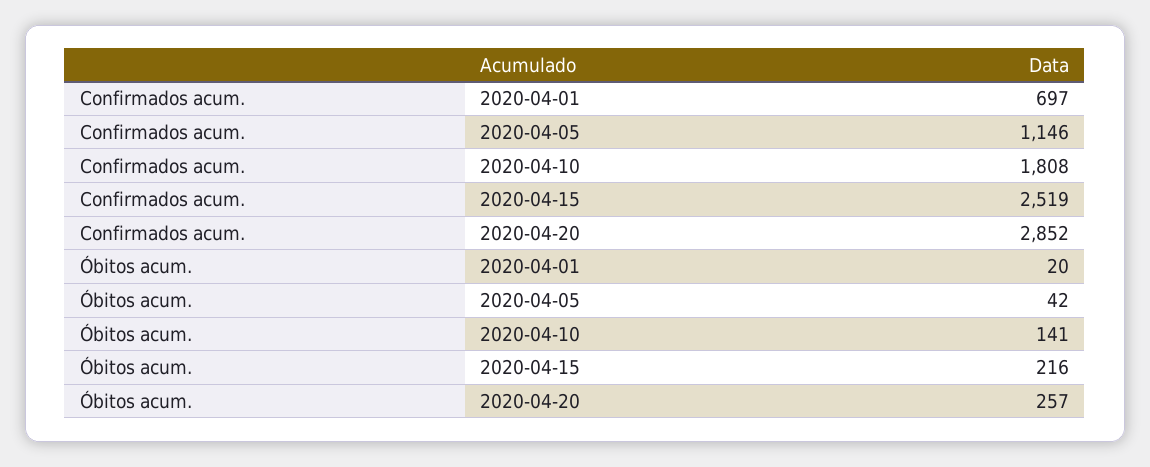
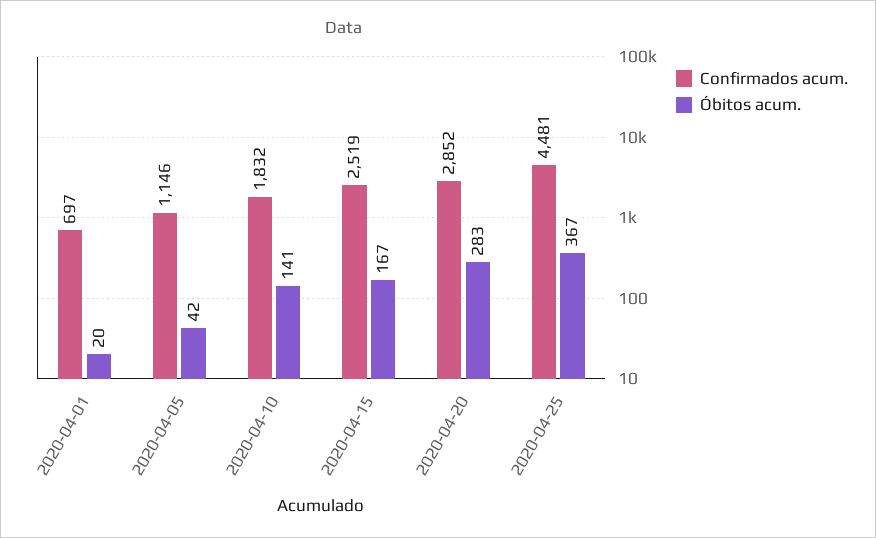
Confirmados acum., 2020-04-10: 1808 -> 1832
Óbitos acum., 2020-04-15: 216 -> 167
Óbitos acum., 2020-04-20: 257 -> 283
Confirmados acum., 2020-04-25: none -> 4481
Óbitos acum., 2020-04-25: none -> 367

